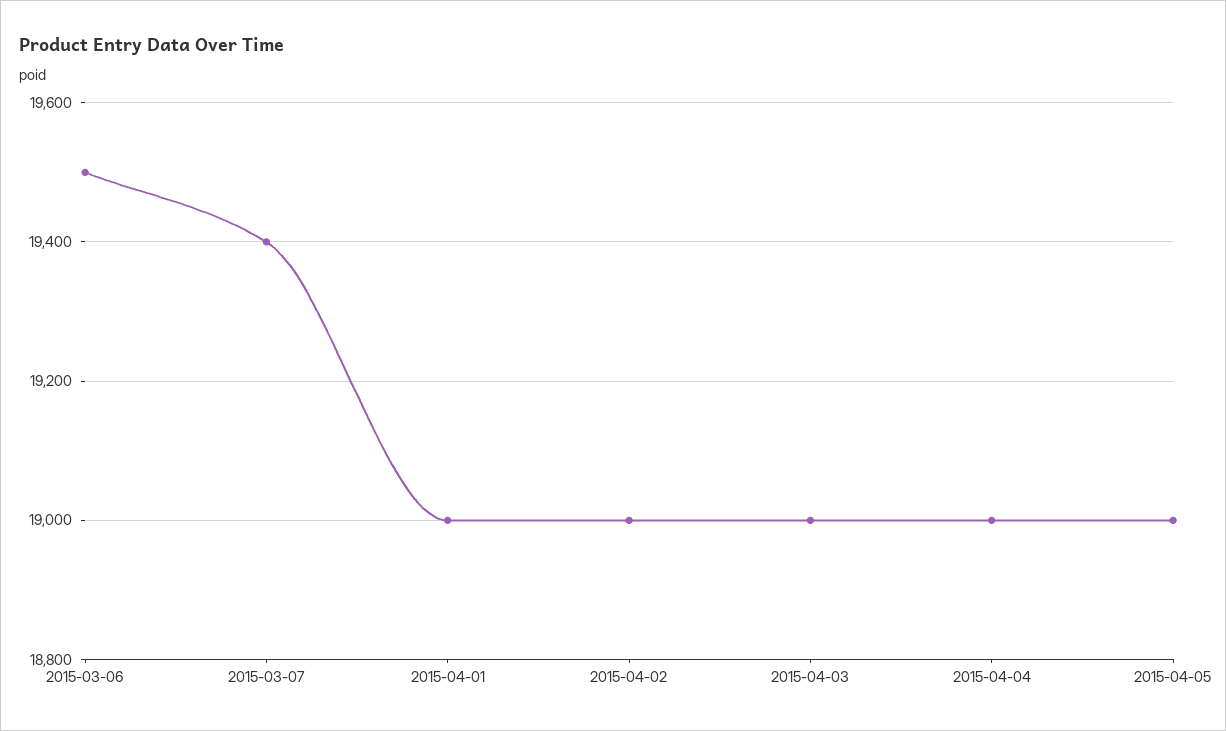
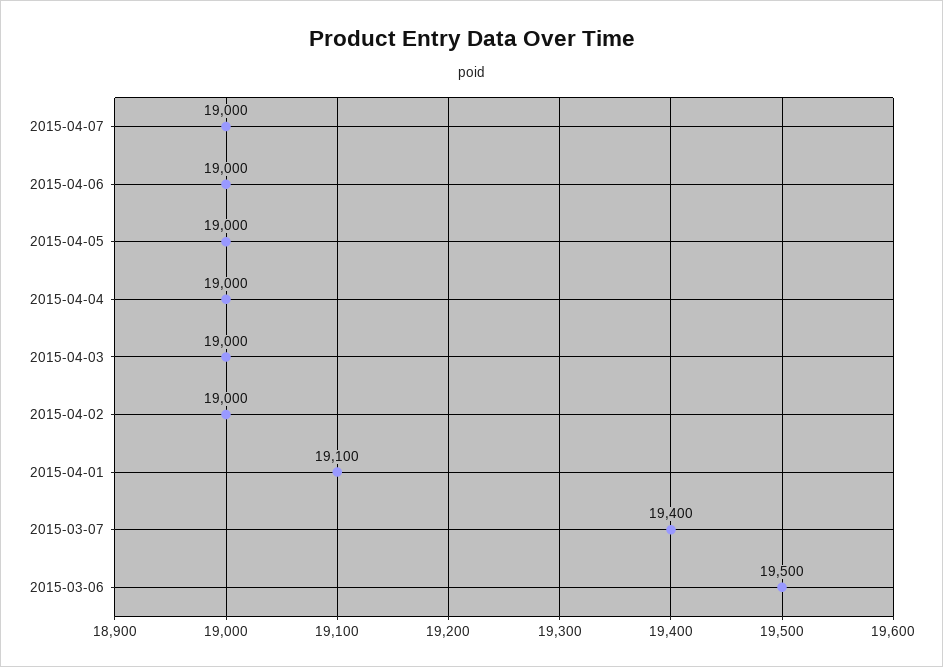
2015-04-01: 19000 -> 19100
2015-04-07: none -> 19000
2015-04-06: none -> 19000

